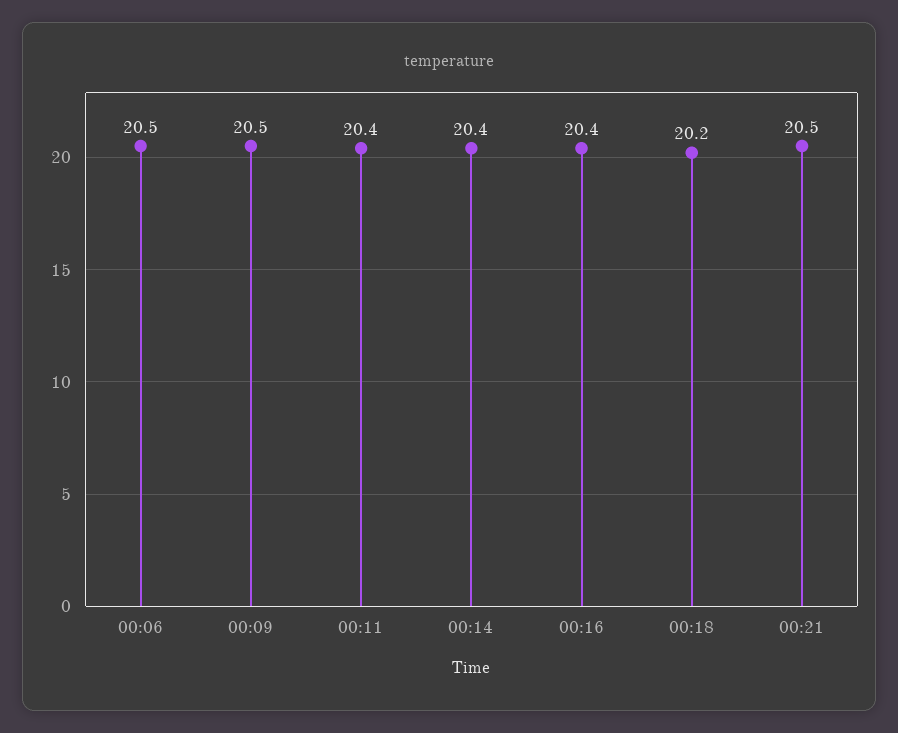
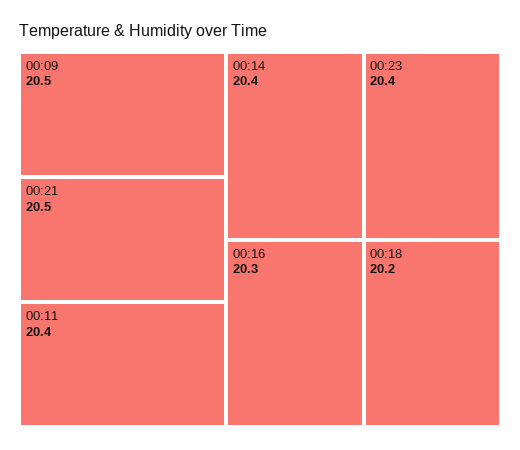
00:06: 20.5 -> none
00:16: 20.4 -> 20.3
00:23: none -> 20.4

